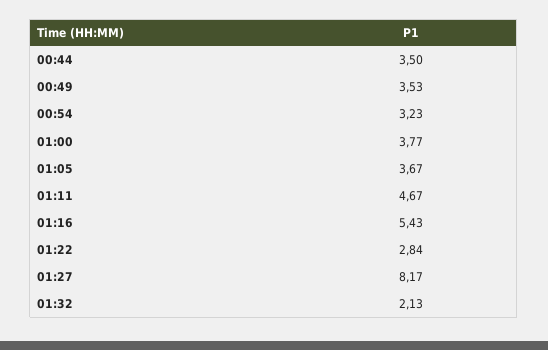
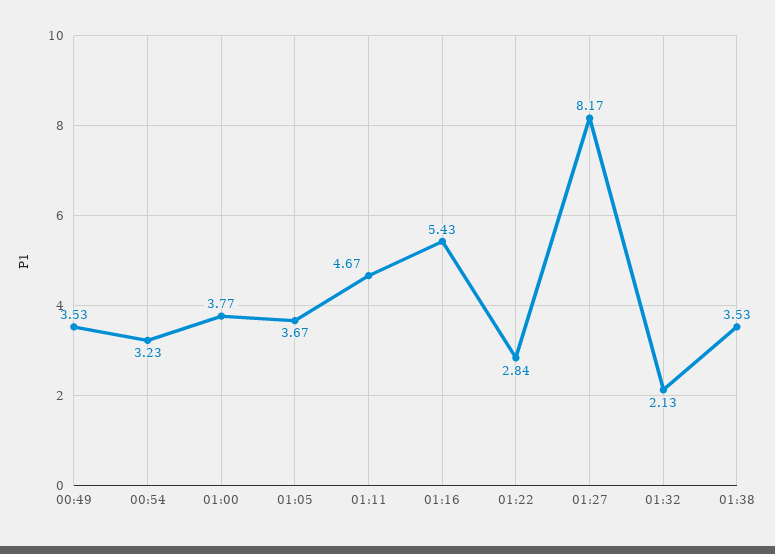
00:44: 3.5 -> none
01:38: none -> 3.53

